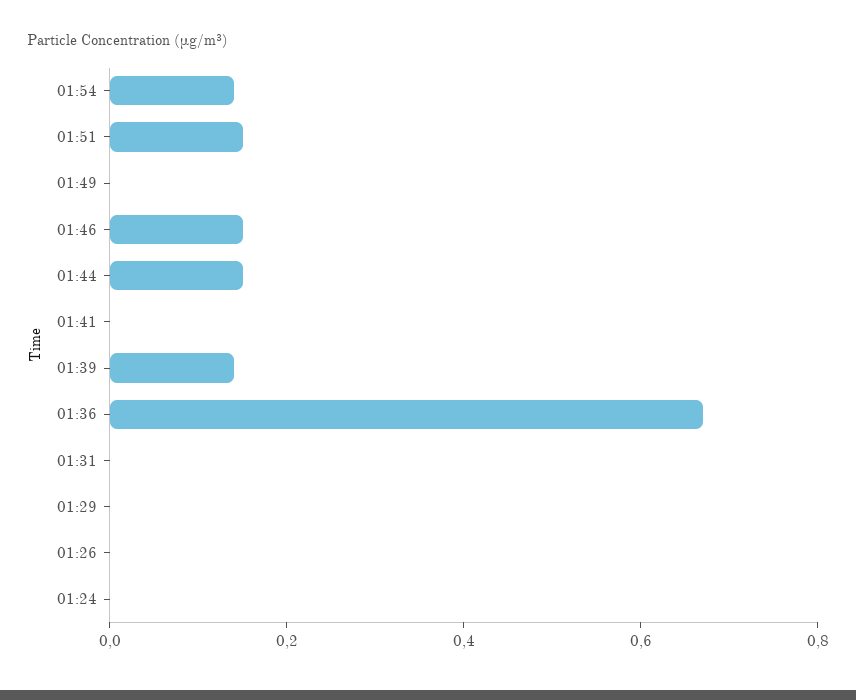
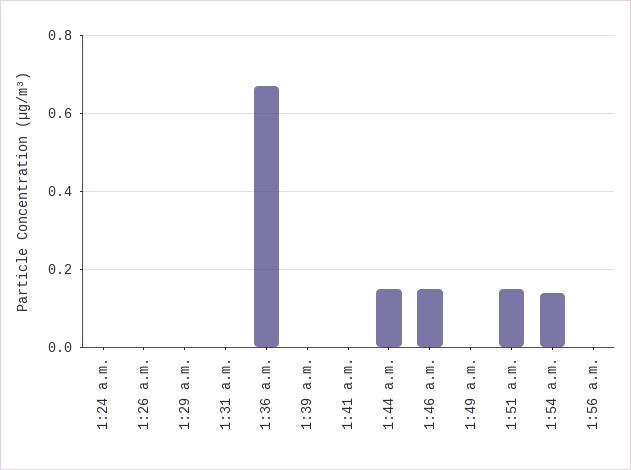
01:39: 0.15 -> 0
1:56 a.m.: none -> 0

